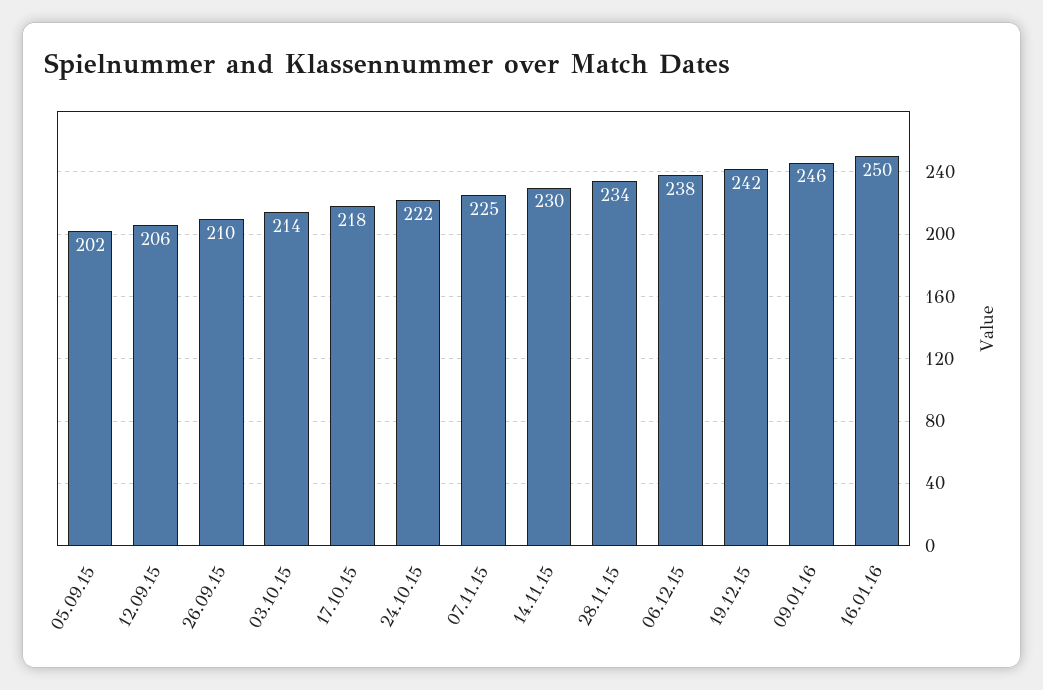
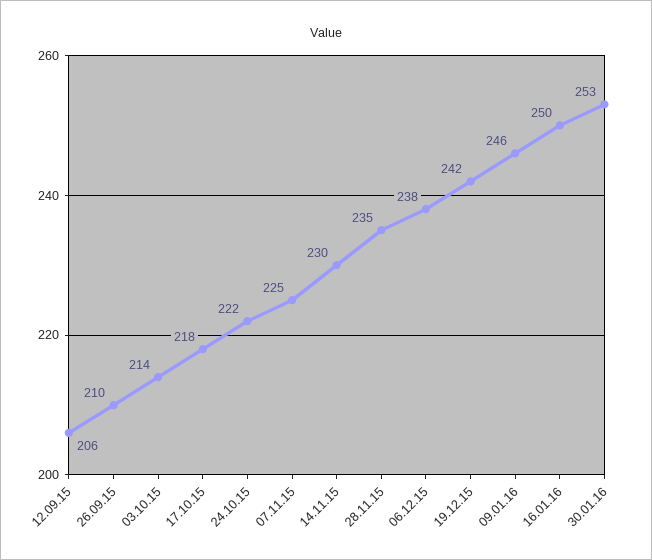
05.09.15: 202 -> none
28.11.15: 234 -> 235
30.01.16: none -> 253

